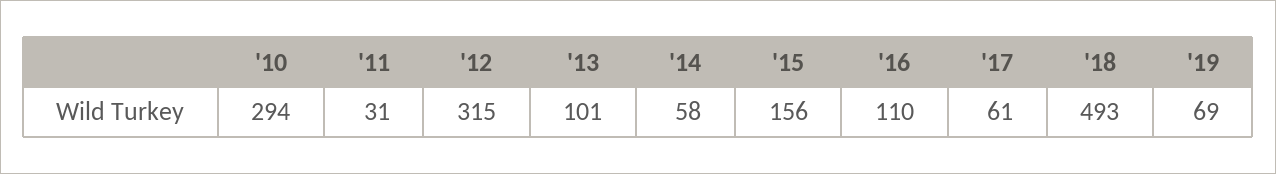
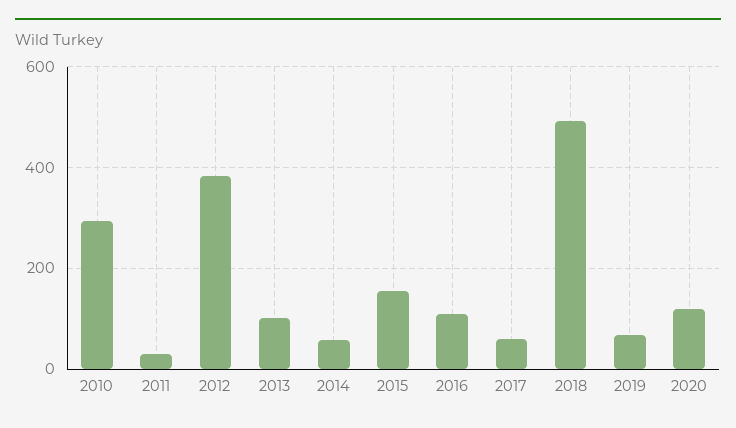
'12: 315 -> 380
2020: none -> 120

